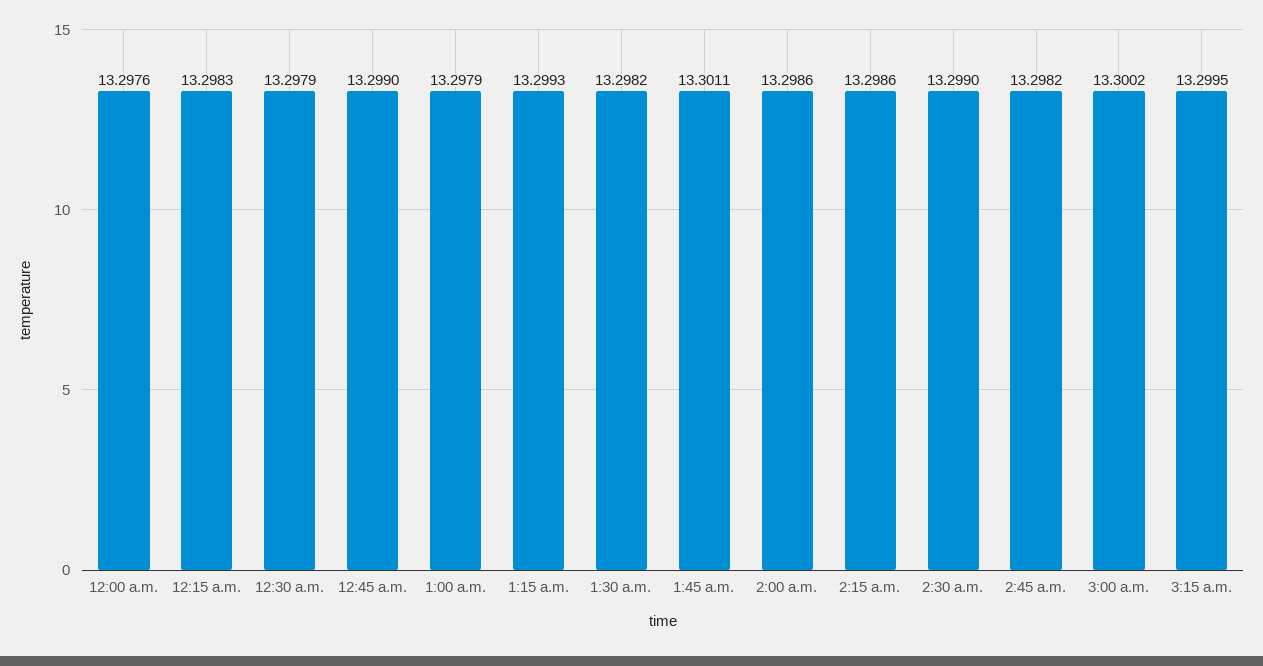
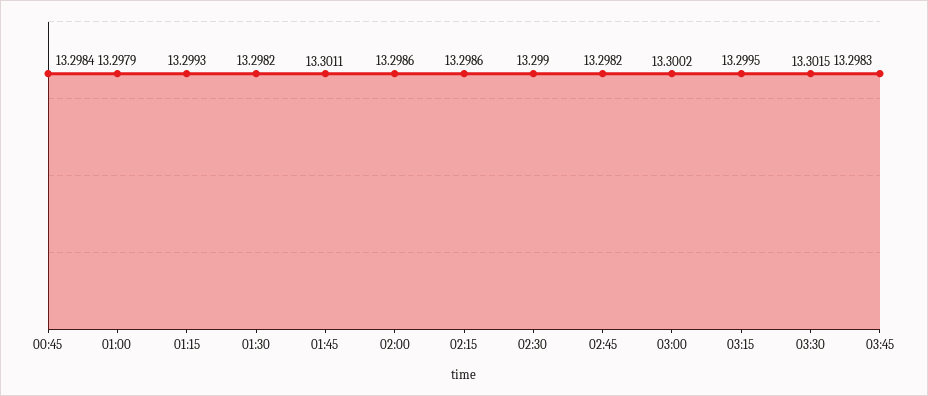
12:00 a.m.: 13.2976 -> none
12:15 a.m.: 13.2983 -> none
12:30 a.m.: 13.2979 -> none
12:45 a.m.: 13.299 -> 13.2984
03:30: none -> 13.3015
03:45: none -> 13.2983

